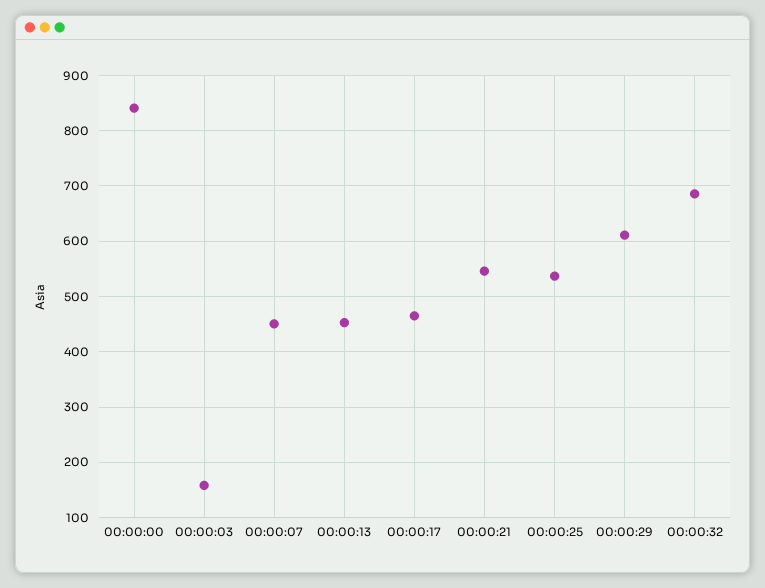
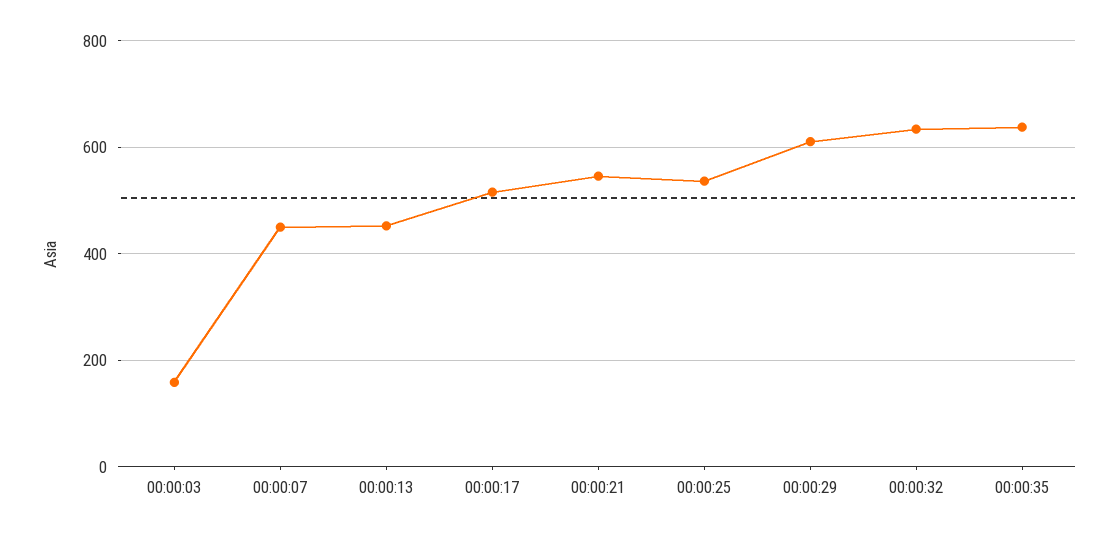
00:00:00: 840 -> none
00:00:17: 460 -> 520
00:00:32: 680 -> 640
00:00:35: none -> 640

